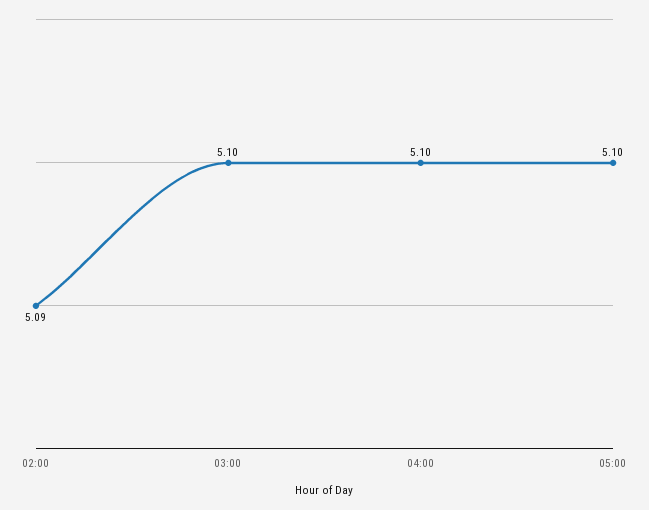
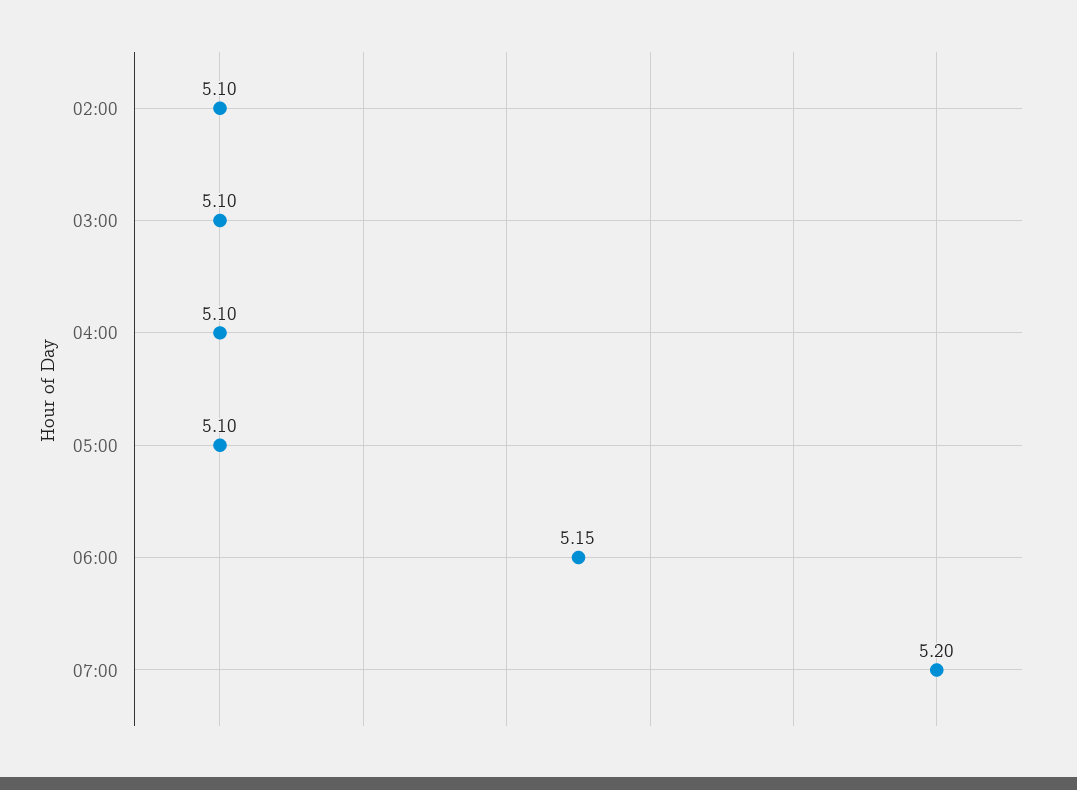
02:00: 5.09 -> 5.1
06:00: none -> 5.15
07:00: none -> 5.2

